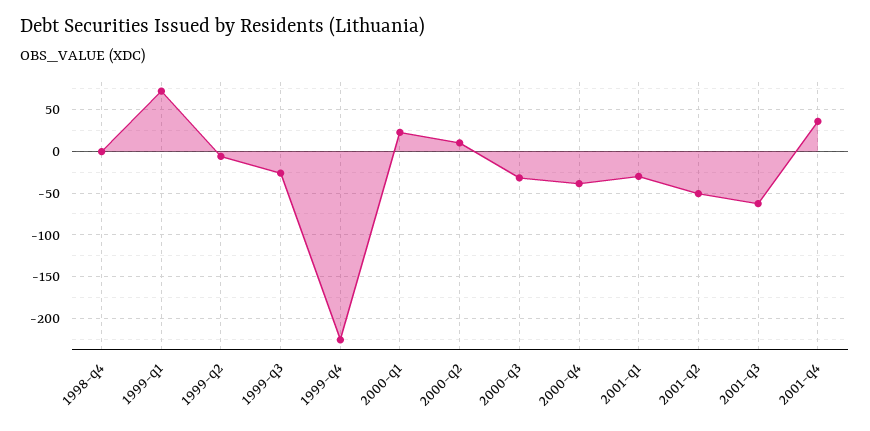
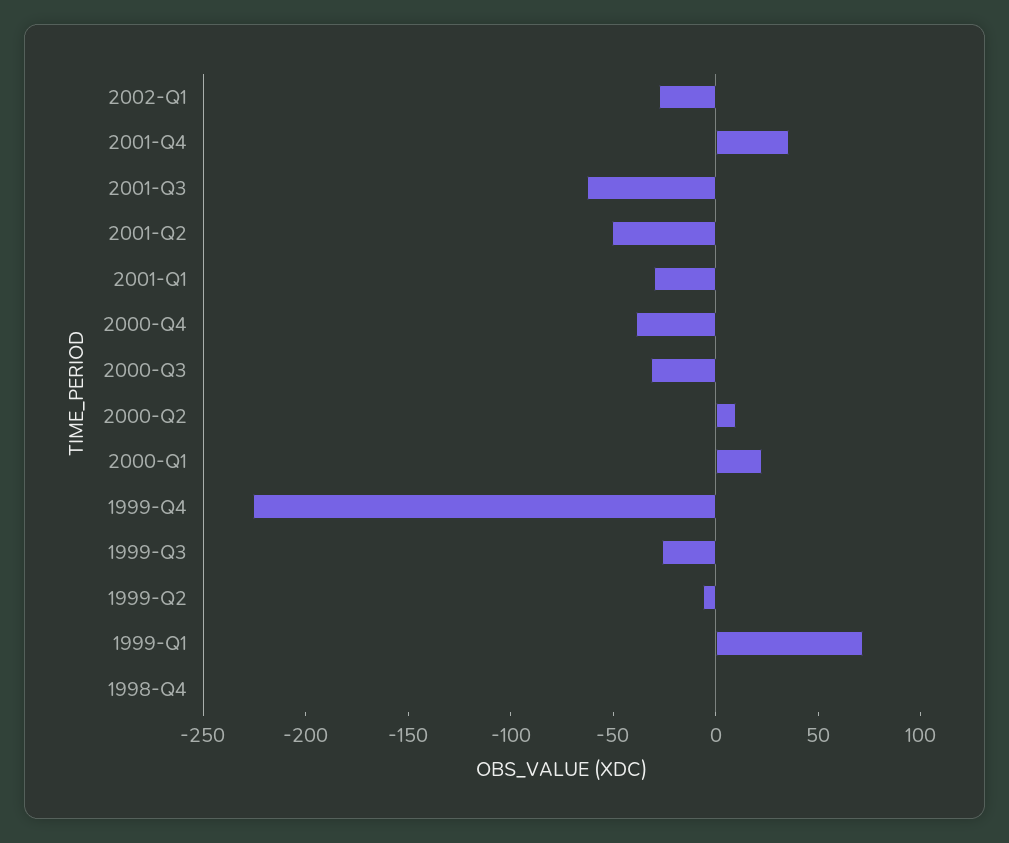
2002-Q1: none -> -30

